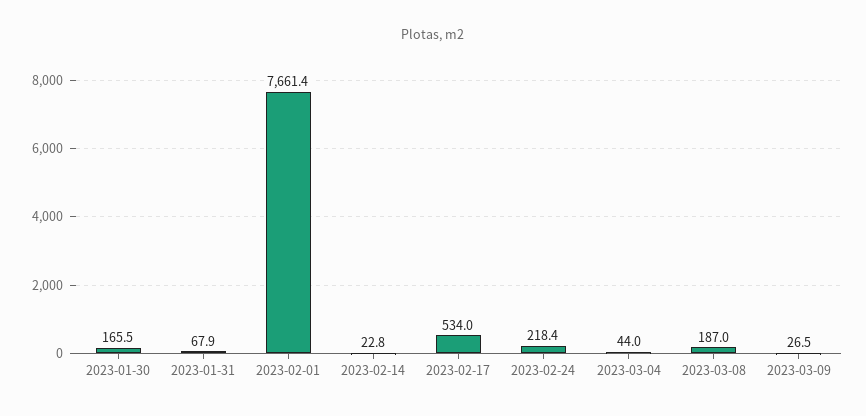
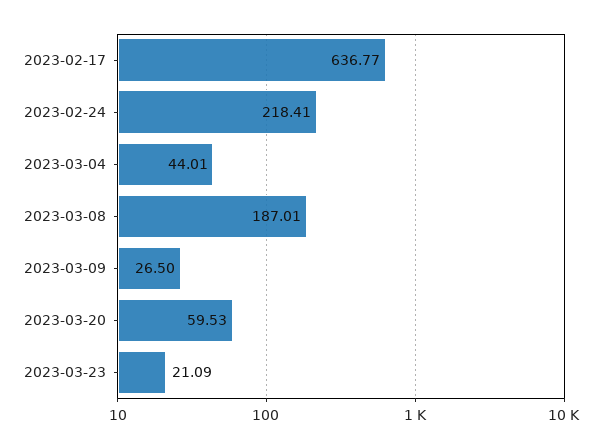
2023-01-30: 165.5 -> none
2023-01-31: 67.9 -> none
2023-02-01: 7661.4 -> none
2023-02-14: 22.8 -> none
2023-02-17: 534 -> 636.77
2023-03-20: none -> 59.53
2023-03-23: none -> 21.09

